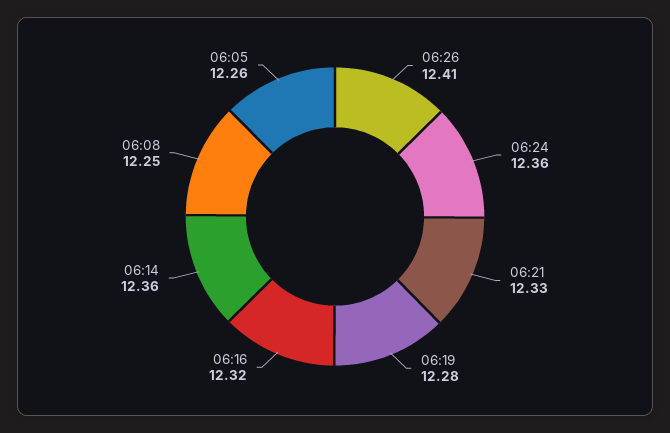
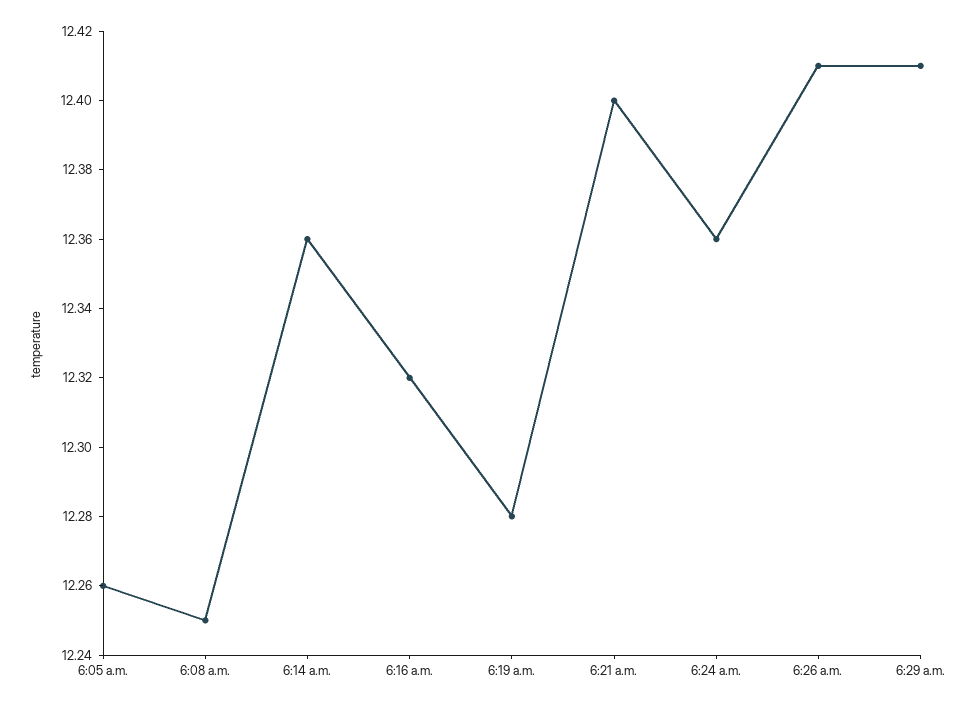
06:21: 12.33 -> 12.4
6:29 a.m.: none -> 12.41

